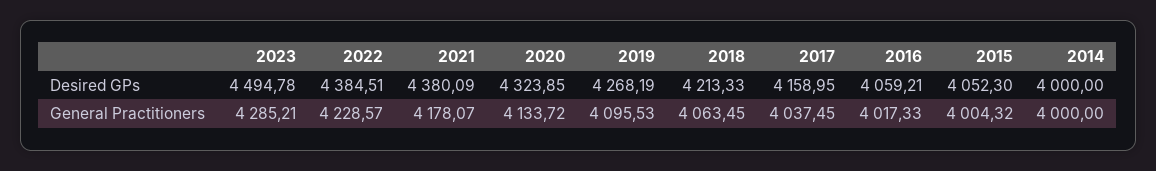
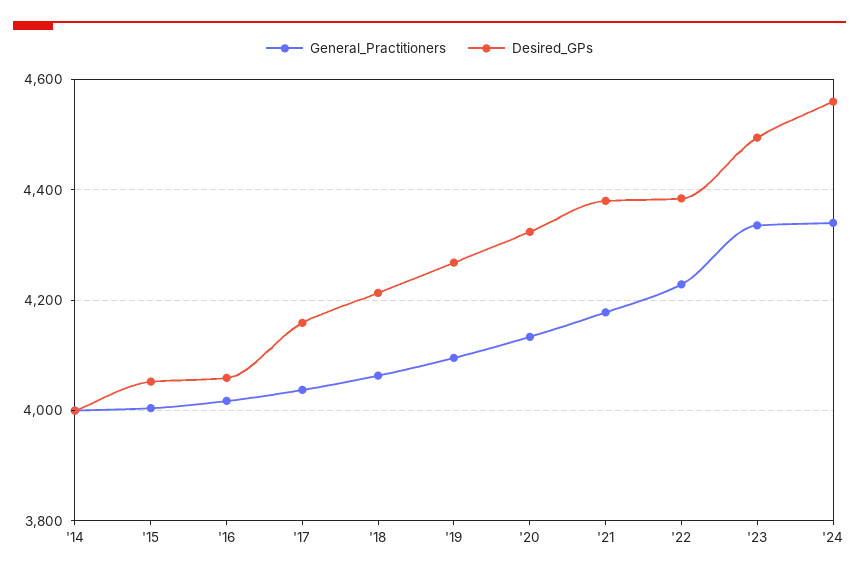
General Practitioners, 2023: 4285.21 -> 4340
General Practitioners, '24: none -> 4340
Desired GPs, '24: none -> 4560

